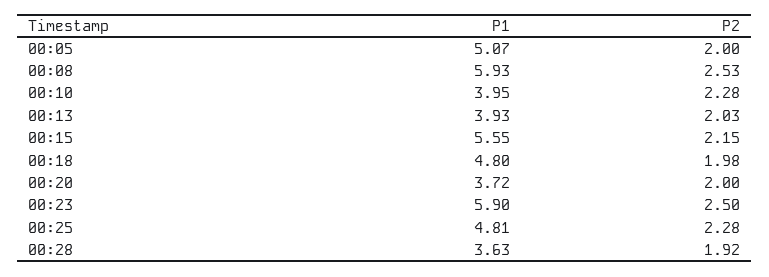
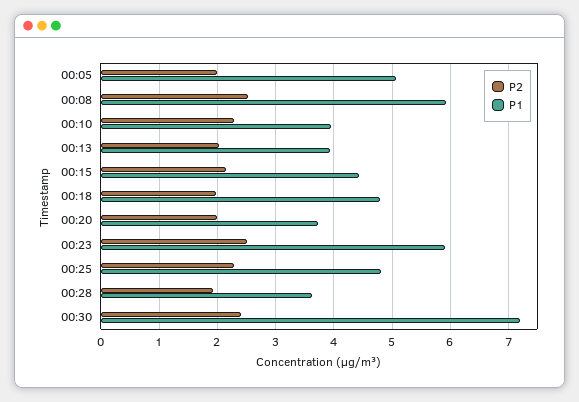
P1, 00:15: 5.55 -> 4.4
P2, 00:30: none -> 2.4
P1, 00:30: none -> 7.2

